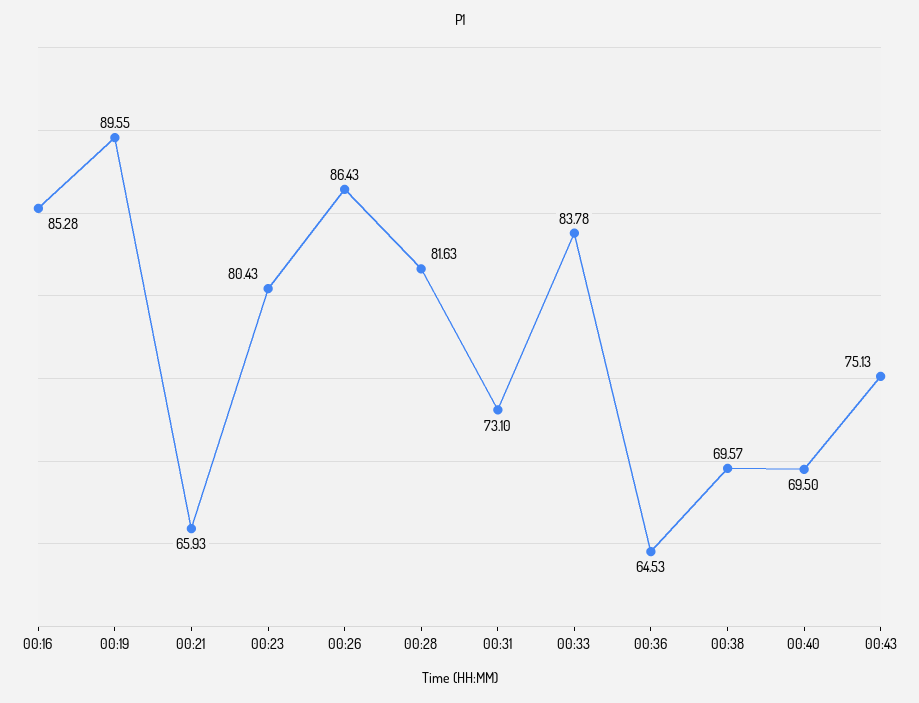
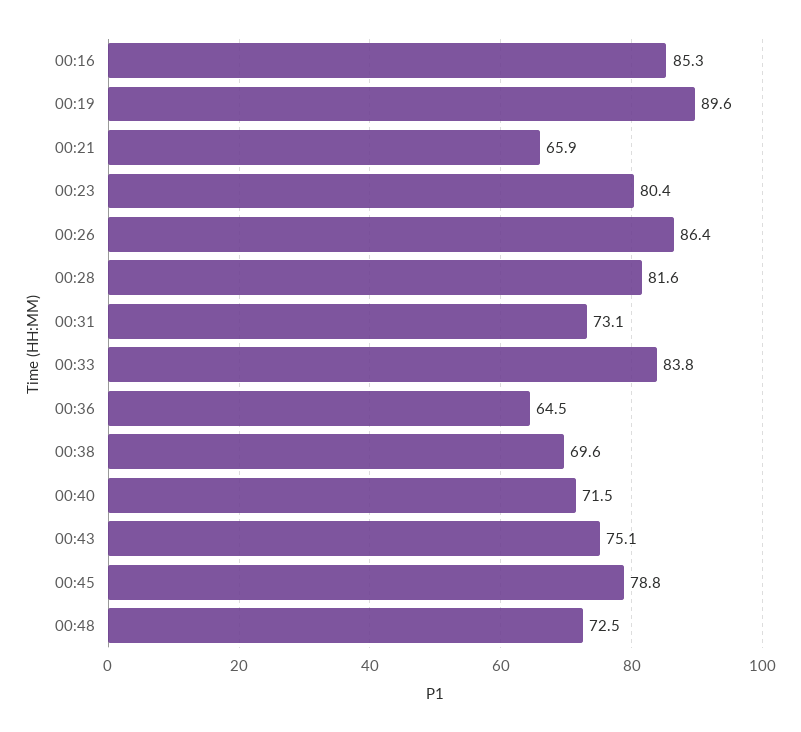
00:40: 69.5 -> 71.5
00:45: none -> 78.8
00:48: none -> 72.5

